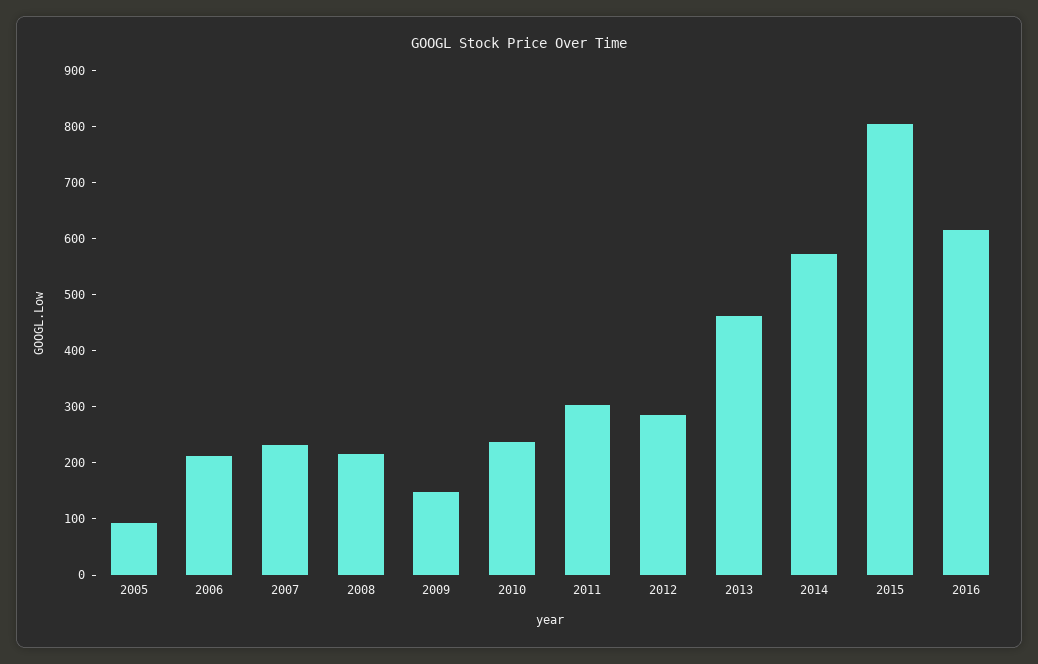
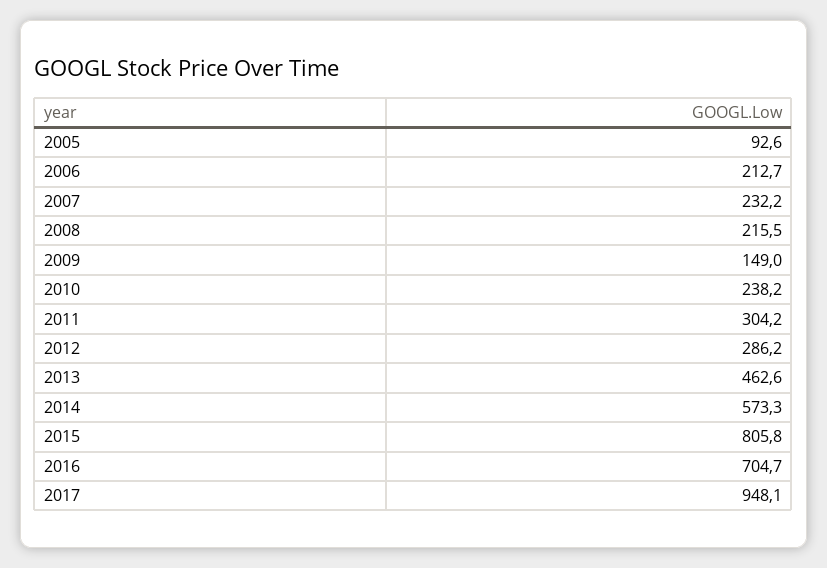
2016: 620 -> 704.7
2017: none -> 948.1

